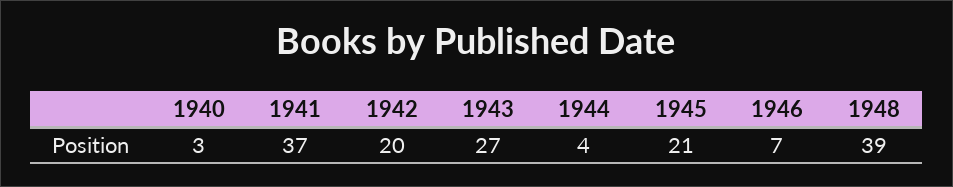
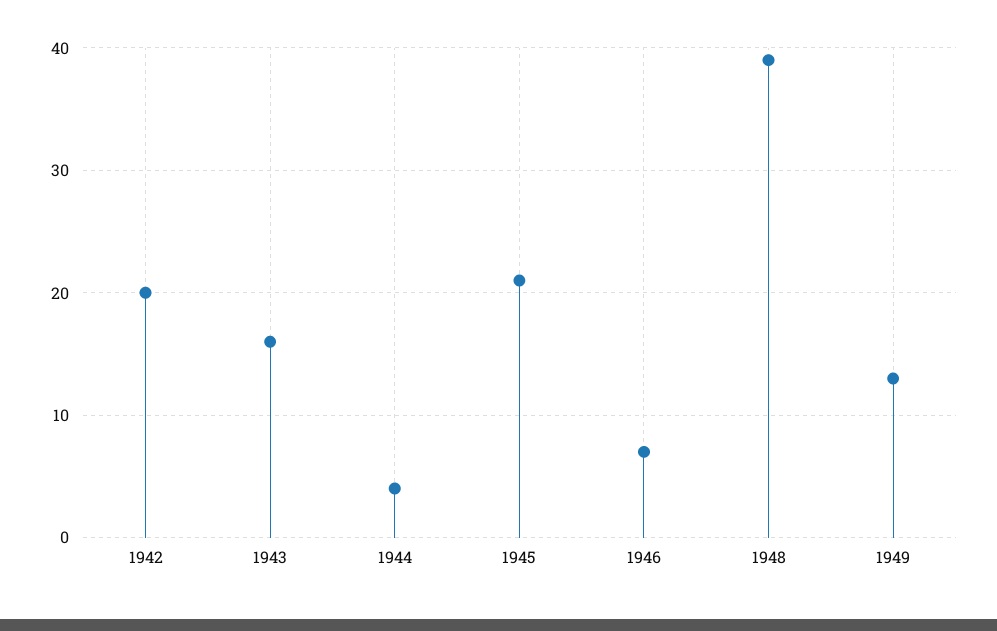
1940: 3 -> none
1941: 37 -> none
1943: 27 -> 16
1949: none -> 13

